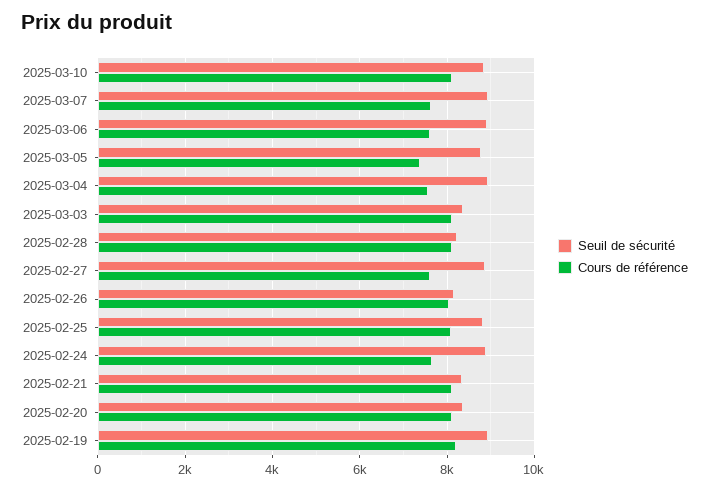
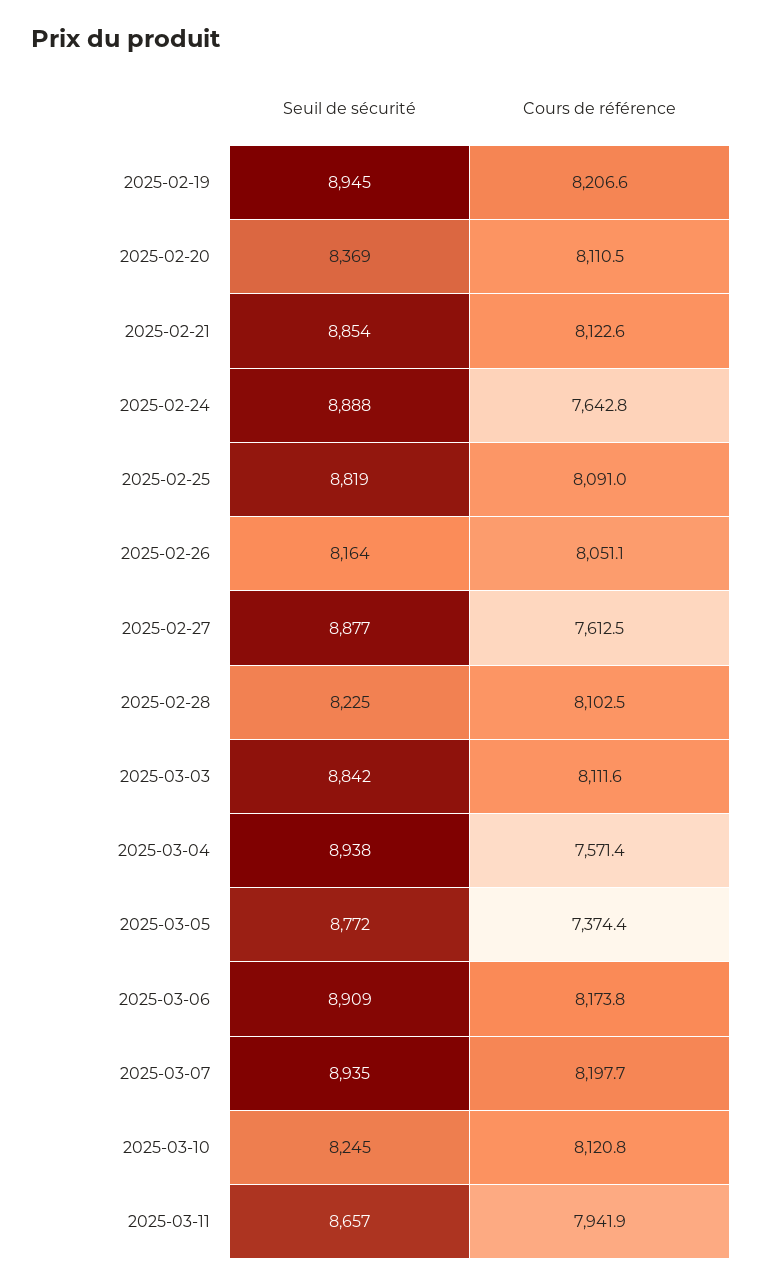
Seuil de sécurité, 2025-03-10: 8800 -> 8245
Cours de référence, 2025-03-07: 7600 -> 8197.7
Cours de référence, 2025-03-06: 7600 -> 8173.8
Seuil de sécurité, 2025-03-03: 8400 -> 8842
Seuil de sécurité, 2025-02-21: 8400 -> 8854
Seuil de sécurité, 2025-03-11: none -> 8657
Cours de référence, 2025-03-11: none -> 7941.9

